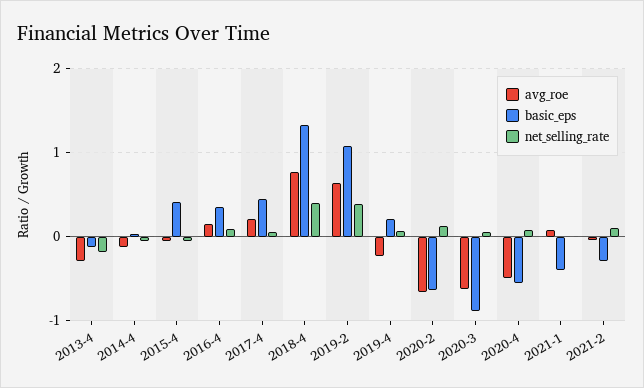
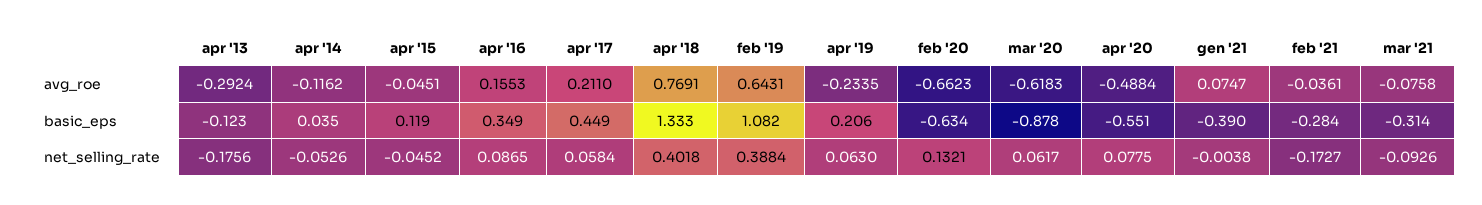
basic_eps, 2015-4: 0.4 -> 0.119
net_selling_rate, 2021-2: 0.1 -> -0.1727
avg_roe, mar '21: none -> -0.0758
basic_eps, mar '21: none -> -0.314
net_selling_rate, mar '21: none -> -0.0926

